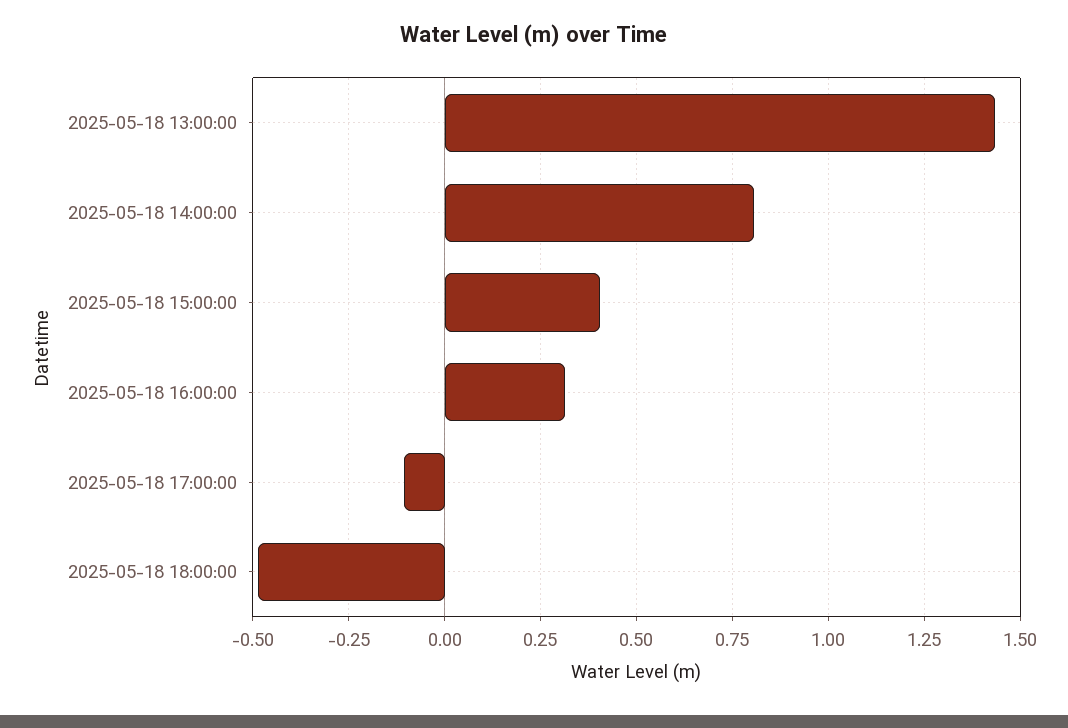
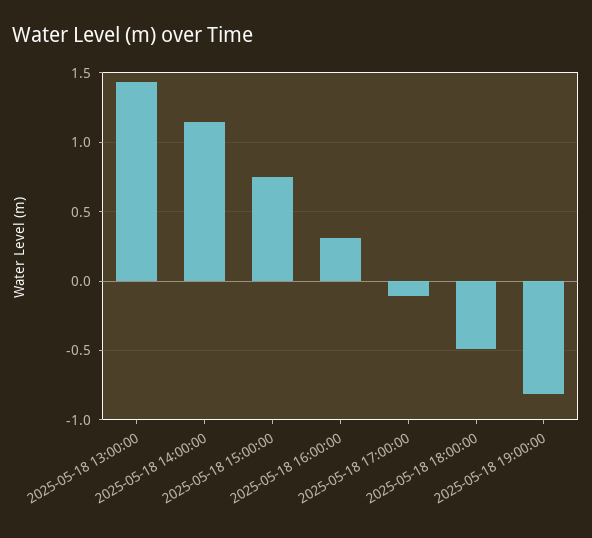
2025-05-18 14:00:00: 0.8 -> 1.15
2025-05-18 15:00:00: 0.4 -> 0.75
2025-05-18 19:00:00: none -> -0.8

